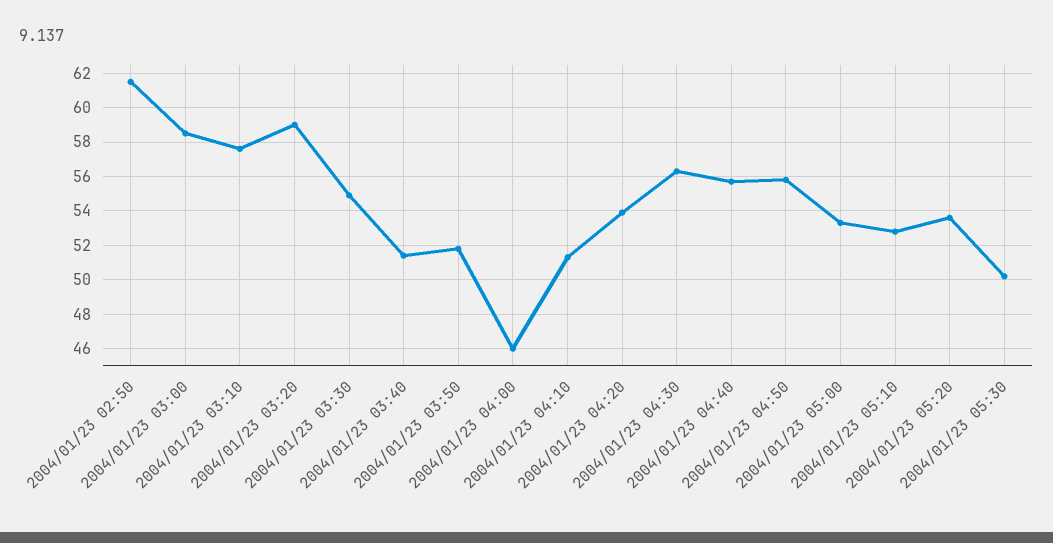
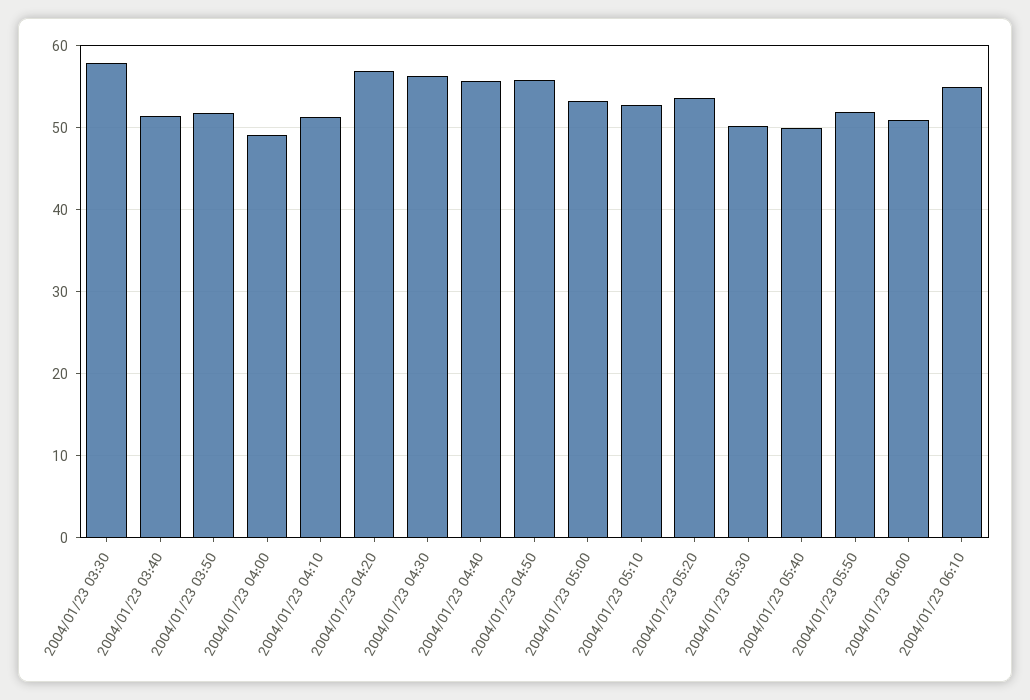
2004/01/23 02:50: 61.5 -> none
2004/01/23 03:00: 58.5 -> none
2004/01/23 03:10: 57.5 -> none
2004/01/23 03:20: 59 -> none
2004/01/23 03:30: 55 -> 58
2004/01/23 04:00: 46 -> 49
2004/01/23 04:20: 54 -> 57
2004/01/23 05:40: none -> 50
2004/01/23 05:50: none -> 52
2004/01/23 06:00: none -> 51
2004/01/23 06:10: none -> 55

